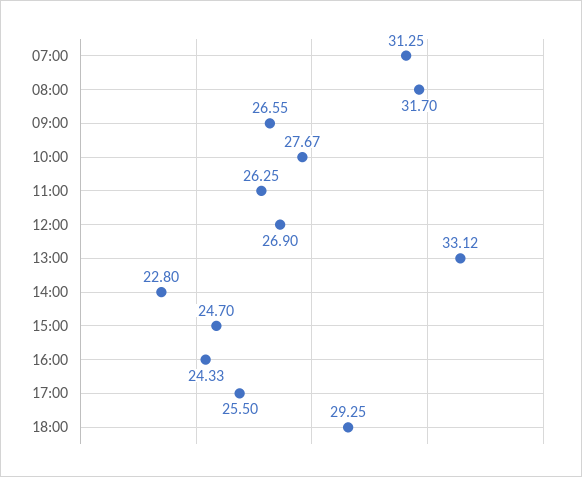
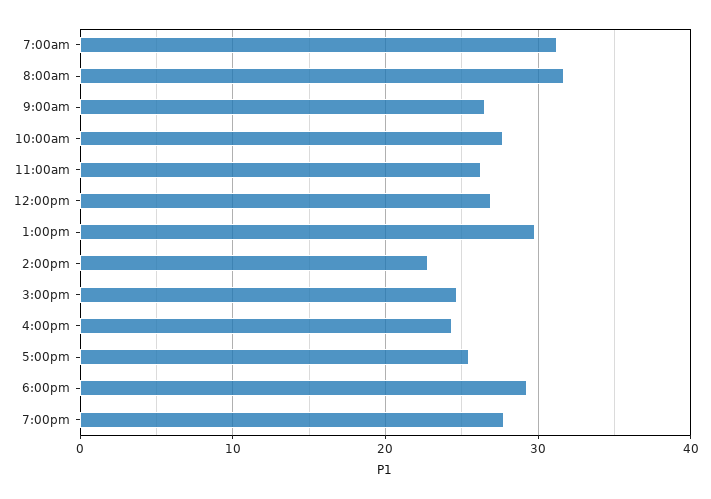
13:00: 33.12 -> 30
7:00pm: none -> 28

